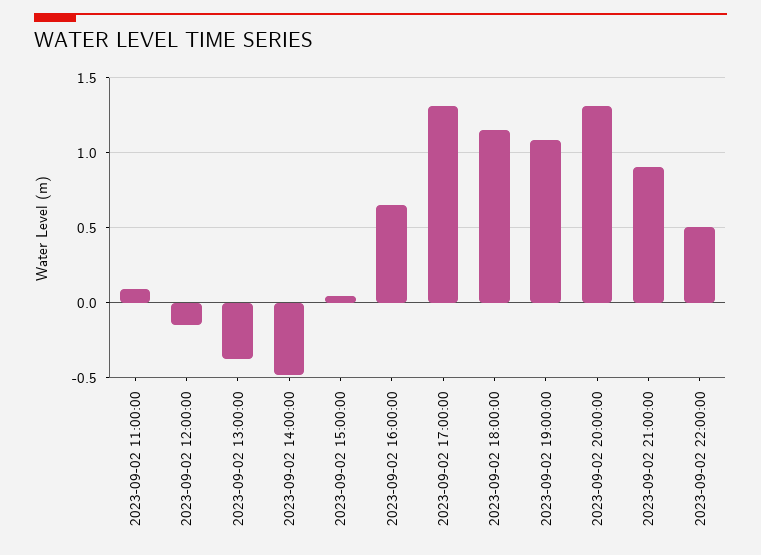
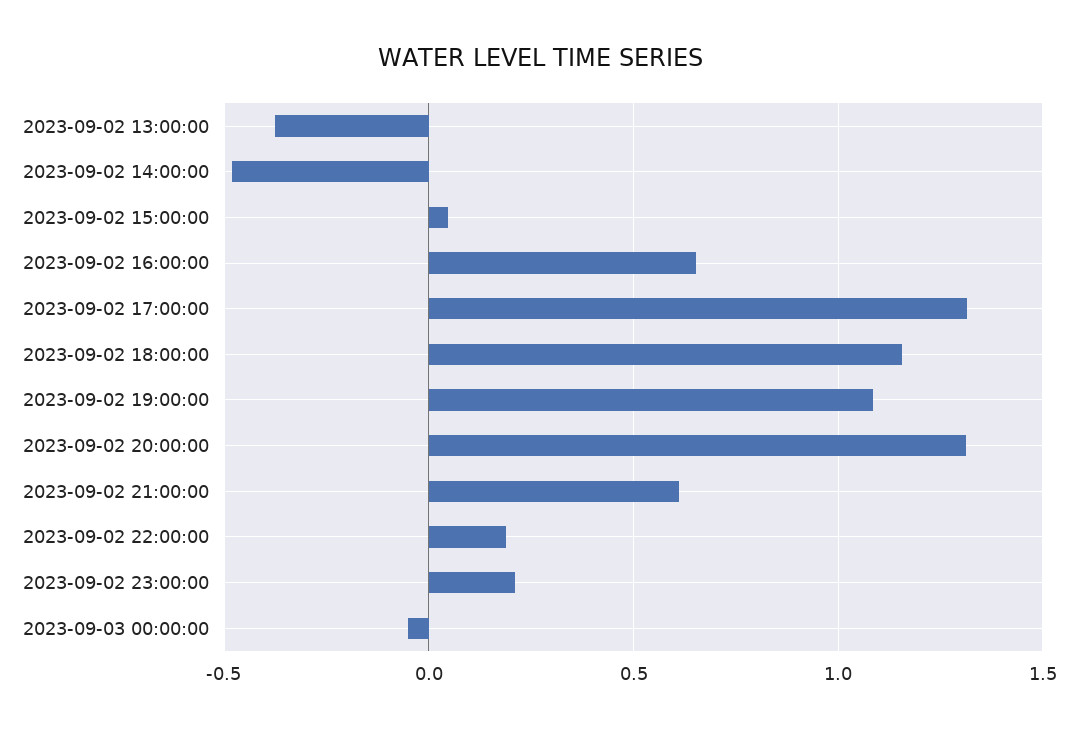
2023-09-02 11:00:00: 0.1 -> none
2023-09-02 12:00:00: -0.15 -> none
2023-09-02 21:00:00: 0.9 -> 0.6
2023-09-02 22:00:00: 0.5 -> 0.2
2023-09-02 23:00:00: none -> 0.2
2023-09-03 00:00:00: none -> -0.05

